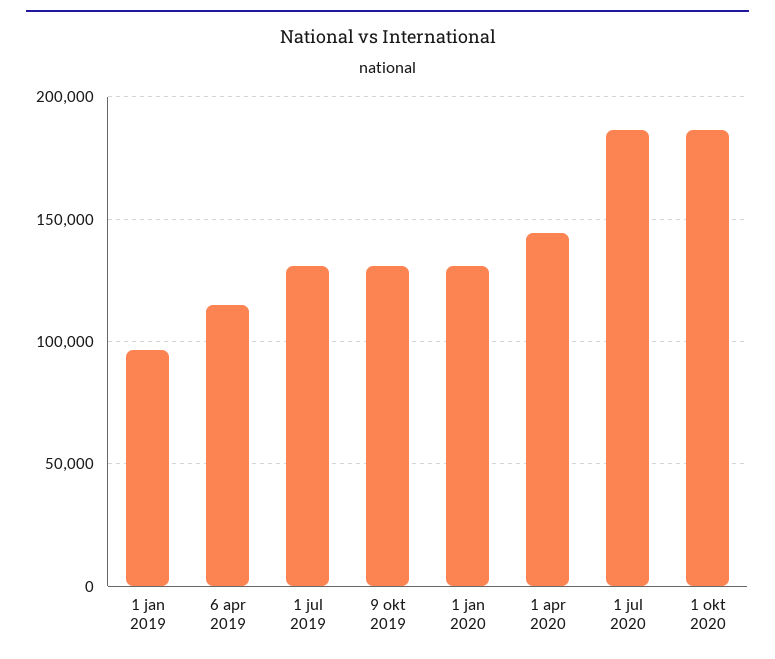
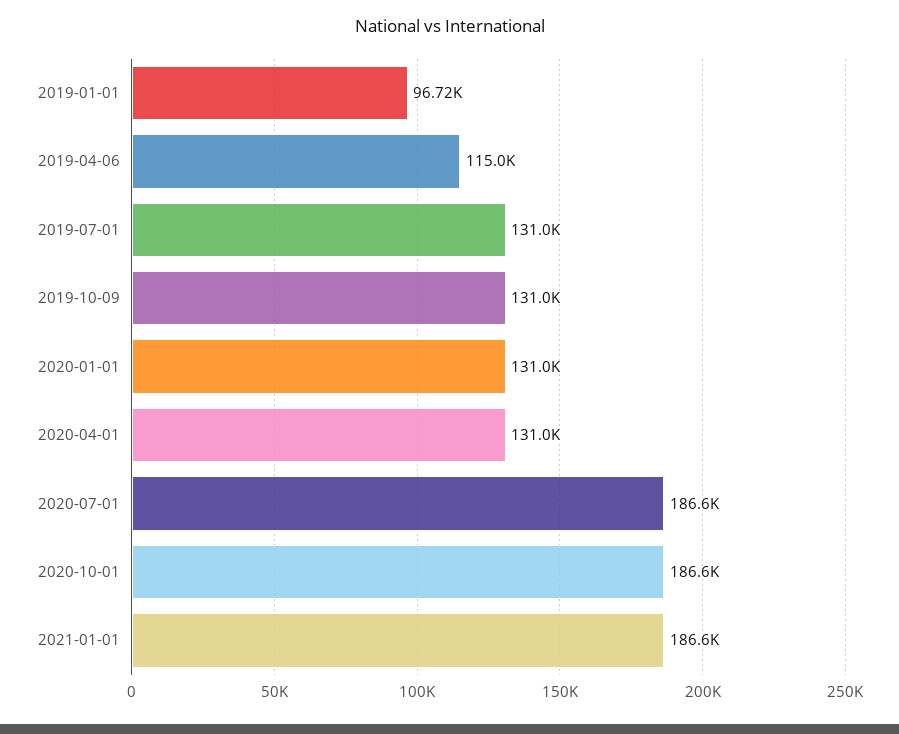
1 apr 2020: 145000 -> 131000
2021-01-01: none -> 186600

